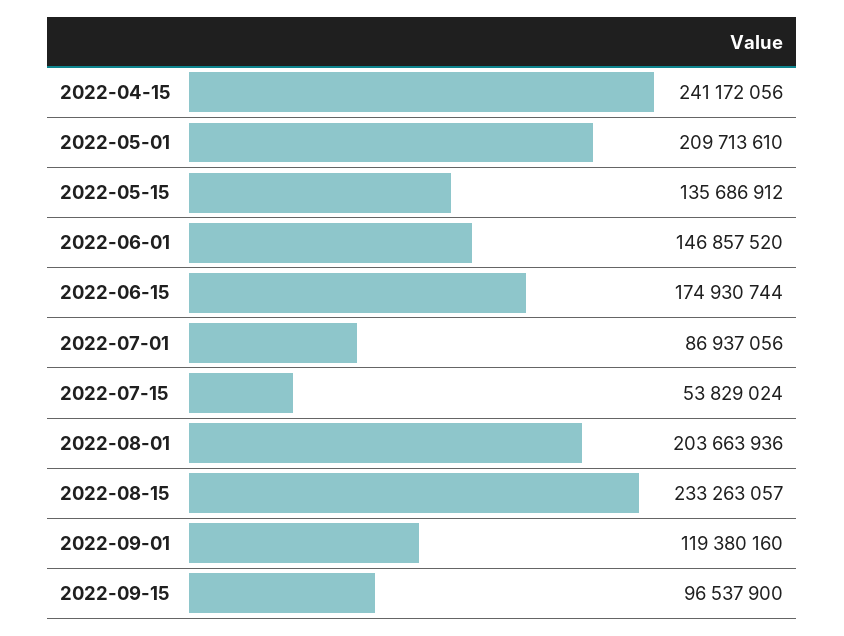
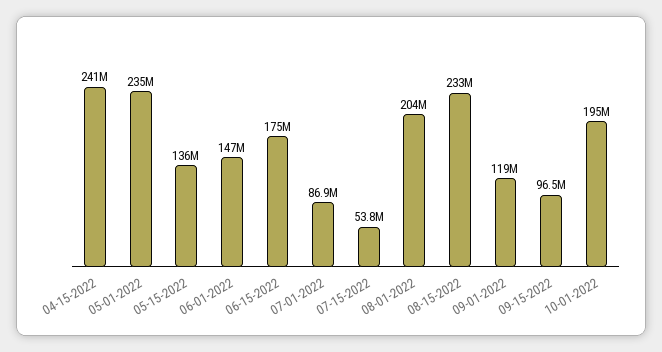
2022-05-01: 209713610 -> 235000000
10-01-2022: none -> 195000000

